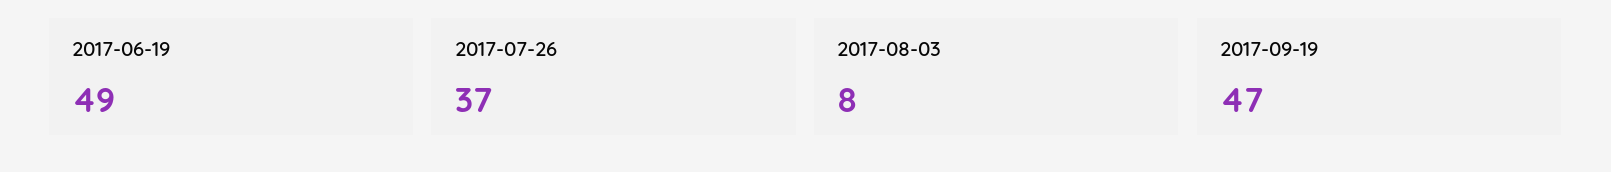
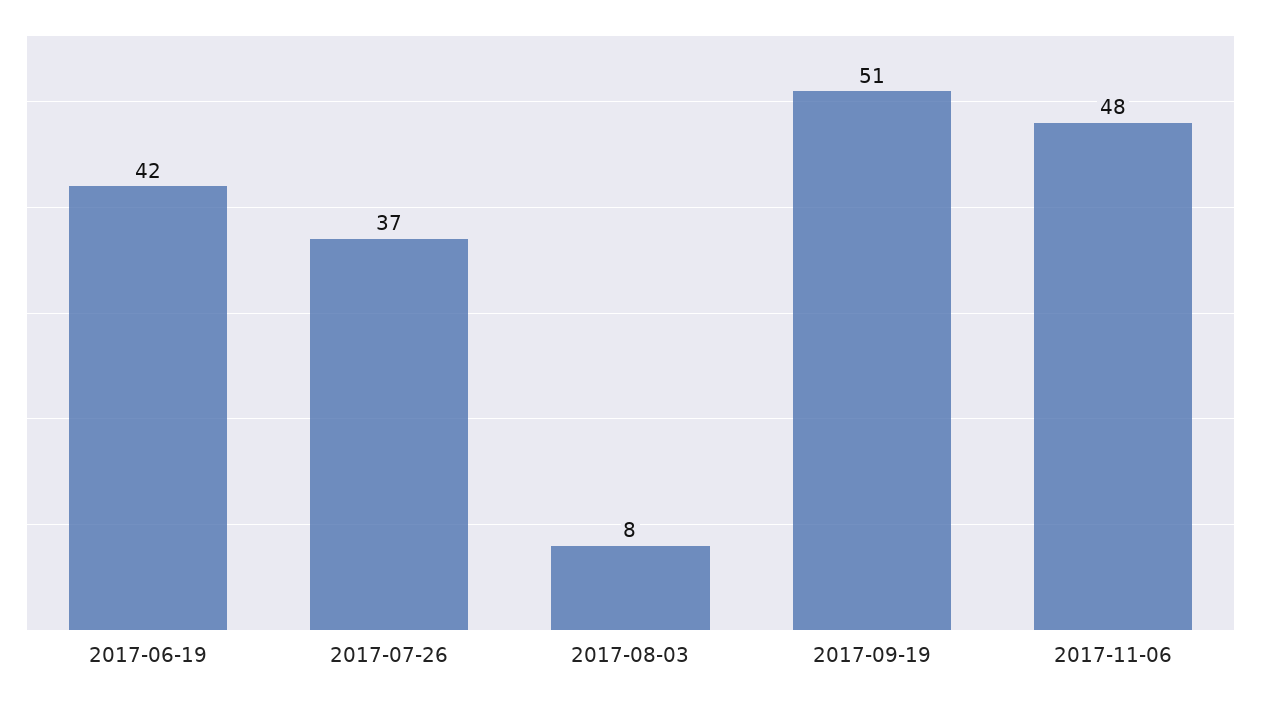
2017-06-19: 49 -> 42
2017-09-19: 47 -> 51
2017-11-06: none -> 48

